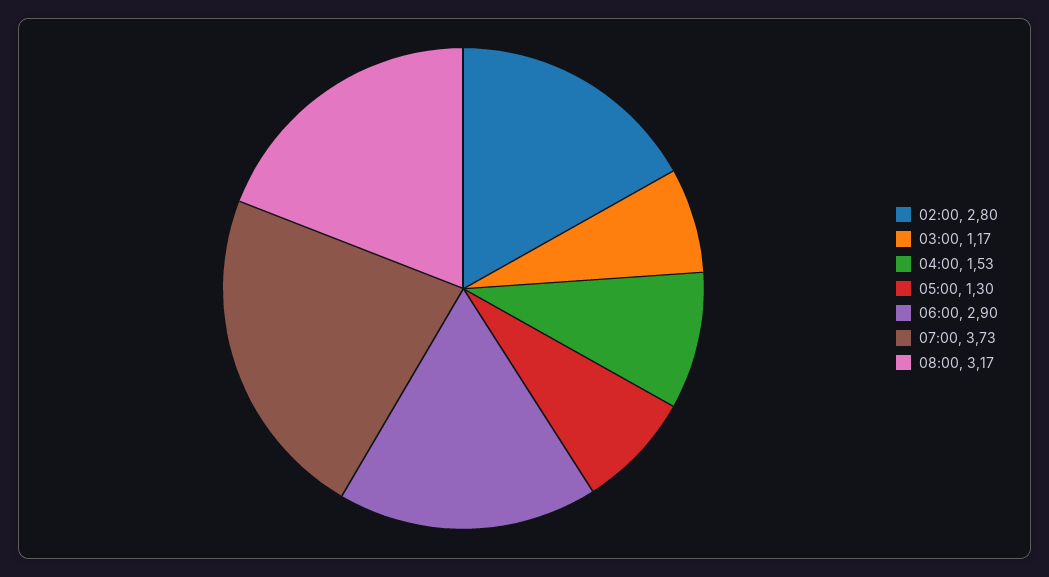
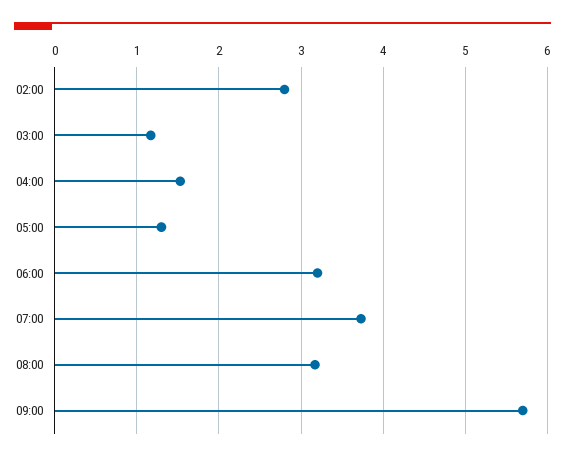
06:00: 2.9 -> 3.2
09:00: none -> 5.7

